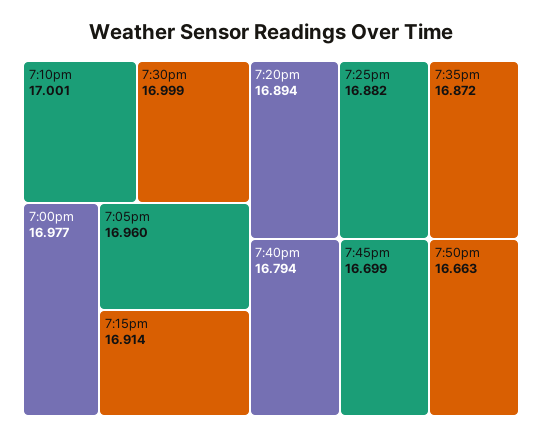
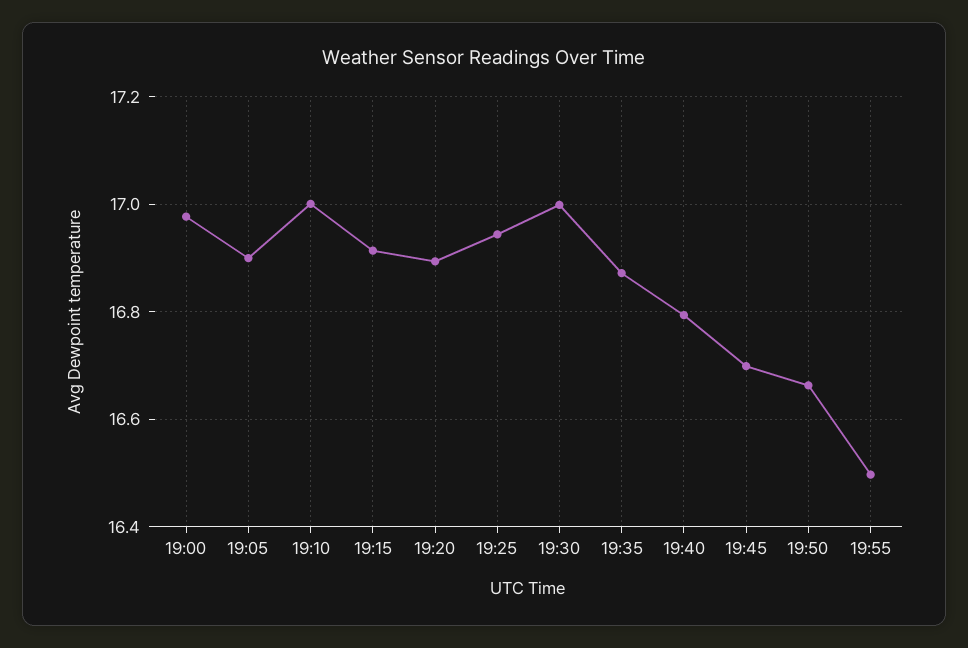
7:05pm: 16.96 -> 16.9
7:25pm: 16.882 -> 16.94
19:55: none -> 16.5

